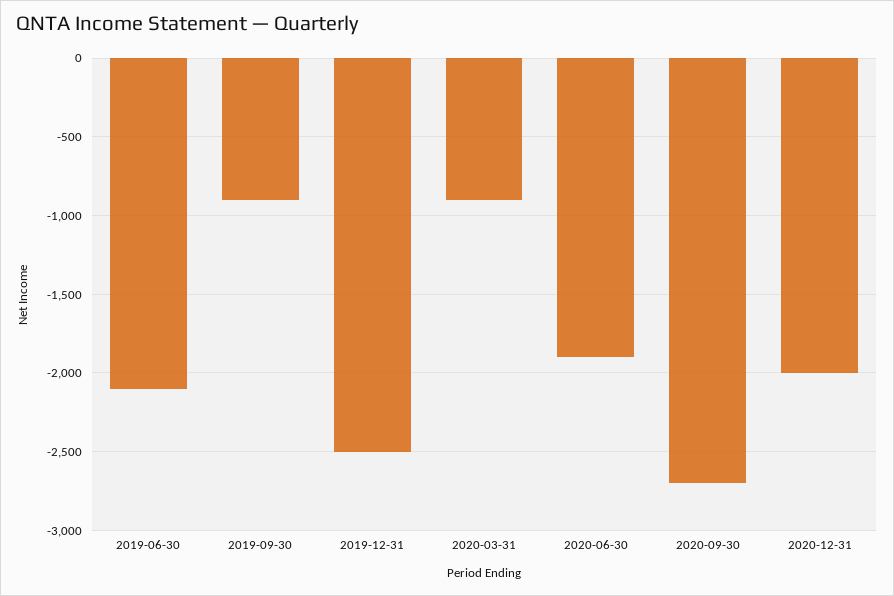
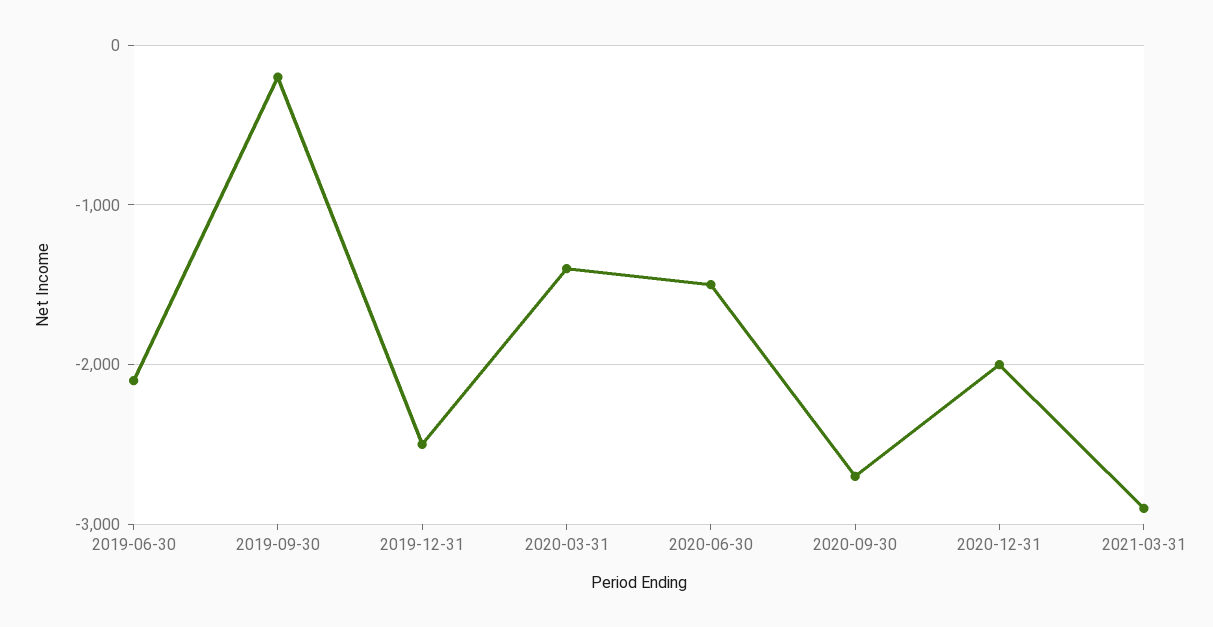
2019-09-30: -900 -> -200
2020-03-31: -900 -> -1400
2020-06-30: -1900 -> -1500
2021-03-31: none -> -2900

